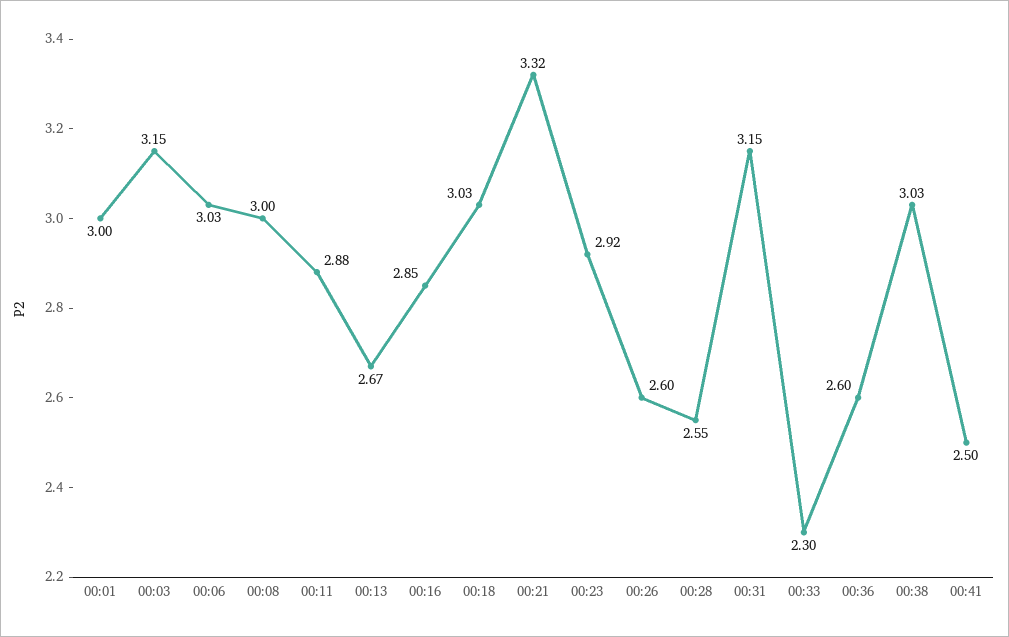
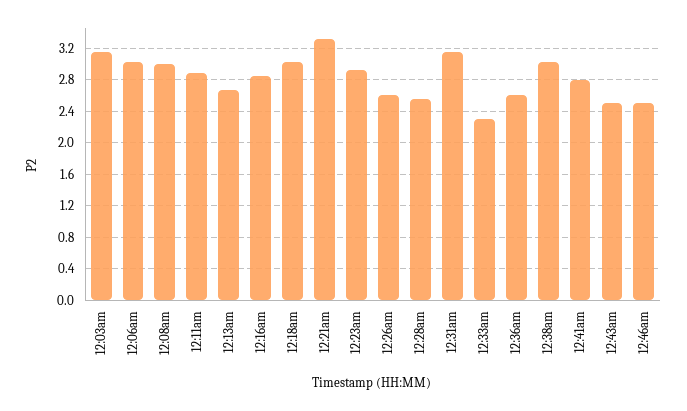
00:01: 3 -> none
00:41: 2.5 -> 2.8
12:43am: none -> 2.5
12:46am: none -> 2.5

